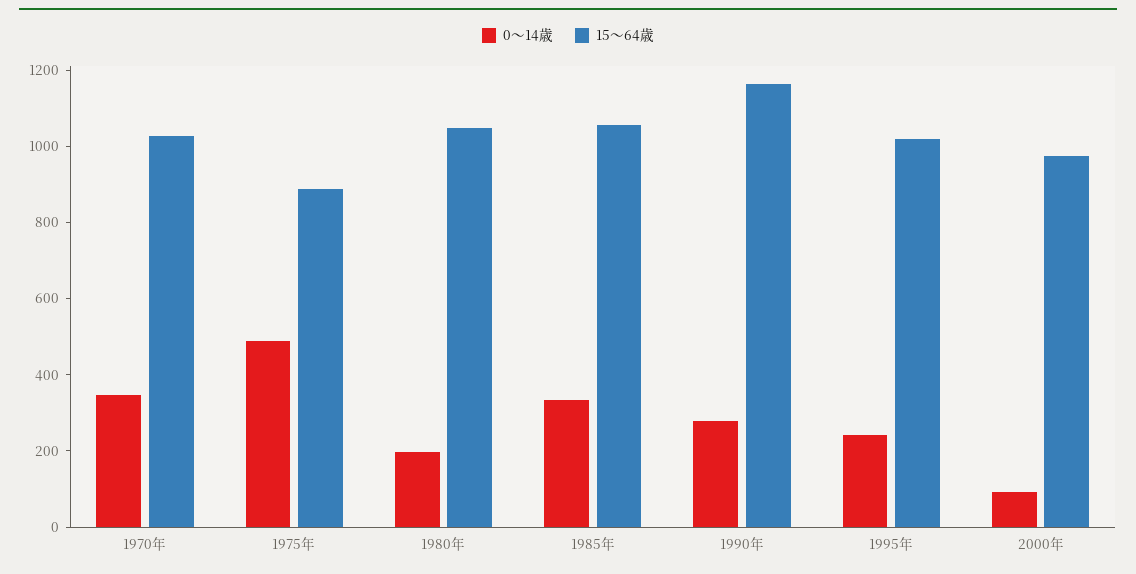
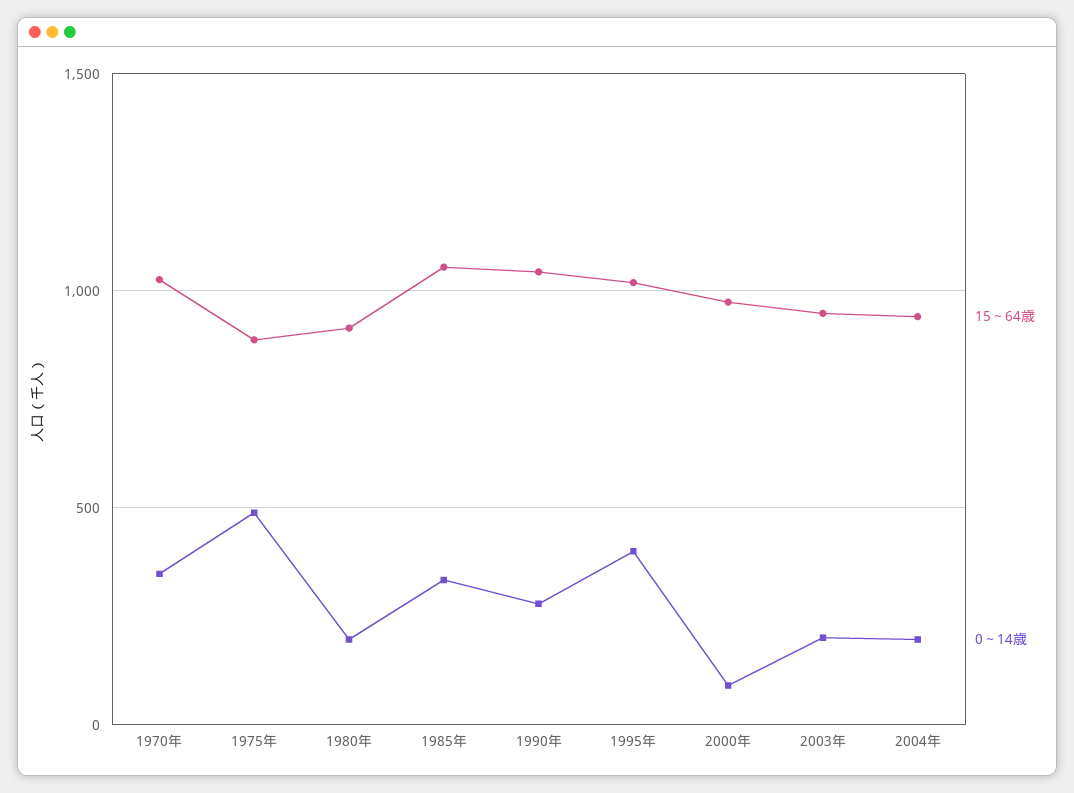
15～64歳, 1980年: 1050 -> 900
15～64歳, 1990年: 1150 -> 1050
0～14歳, 1995年: 250 -> 400
15～64歳, 2003年: none -> 950
0～14歳, 2003年: none -> 200
15～64歳, 2004年: none -> 950
0～14歳, 2004年: none -> 200

